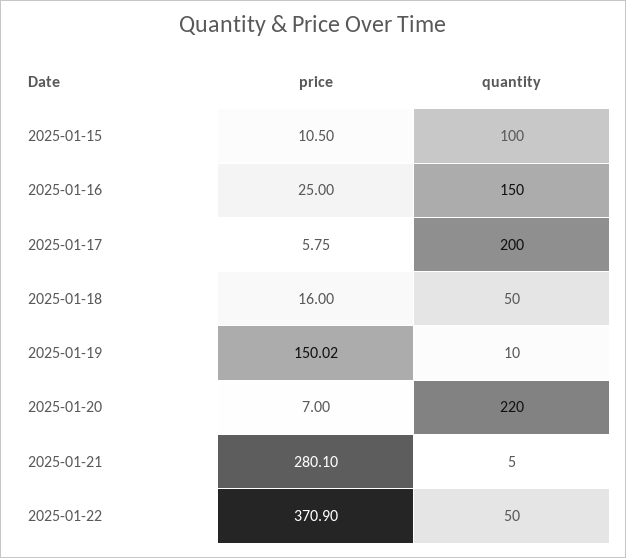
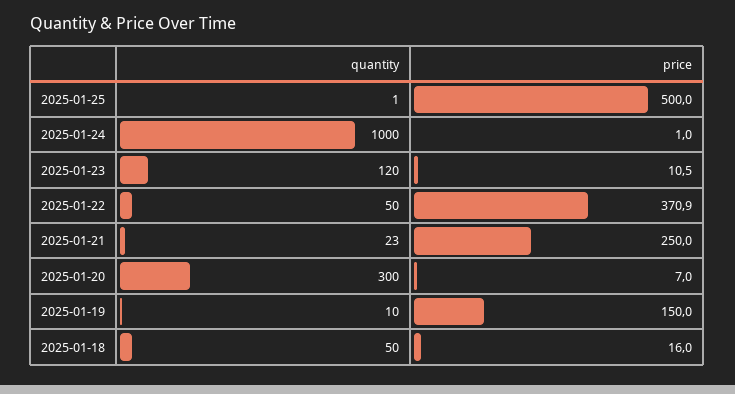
price, 2025-01-15: 10.5 -> none
quantity, 2025-01-15: 100 -> none
price, 2025-01-16: 25 -> none
quantity, 2025-01-16: 150 -> none
price, 2025-01-17: 5.75 -> none
quantity, 2025-01-17: 200 -> none
price, 2025-01-19: 150.02 -> 150
quantity, 2025-01-20: 220 -> 300
price, 2025-01-21: 280.1 -> 250
quantity, 2025-01-21: 5 -> 23
quantity, 2025-01-25: none -> 1
price, 2025-01-25: none -> 500
quantity, 2025-01-24: none -> 1000
price, 2025-01-24: none -> 1
quantity, 2025-01-23: none -> 120
price, 2025-01-23: none -> 10.5

